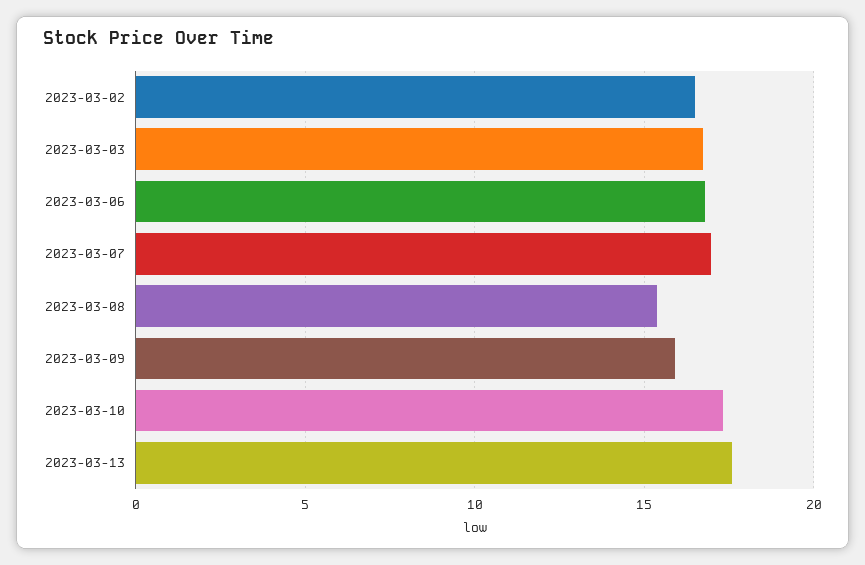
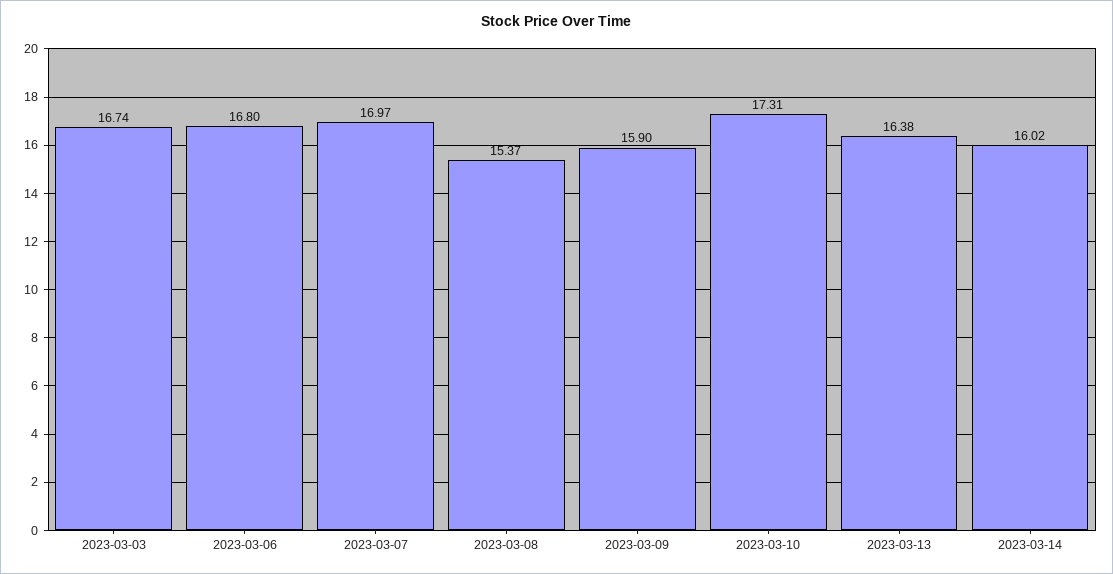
2023-03-02: 16.5 -> none
2023-03-13: 17.5 -> 16.38
2023-03-14: none -> 16.02

